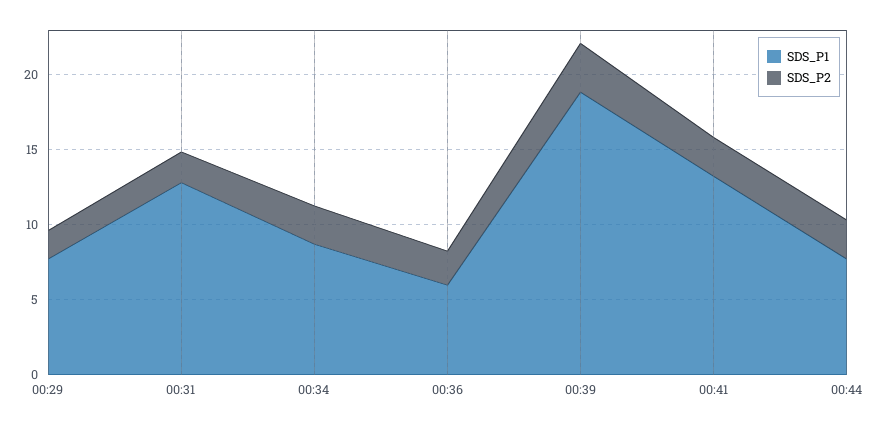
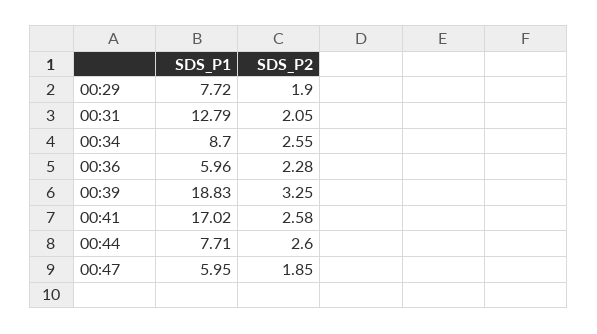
SDS_P1, 00:41: 13 -> 17.02
SDS_P1, 00:47: none -> 5.95
SDS_P2, 00:47: none -> 1.85

